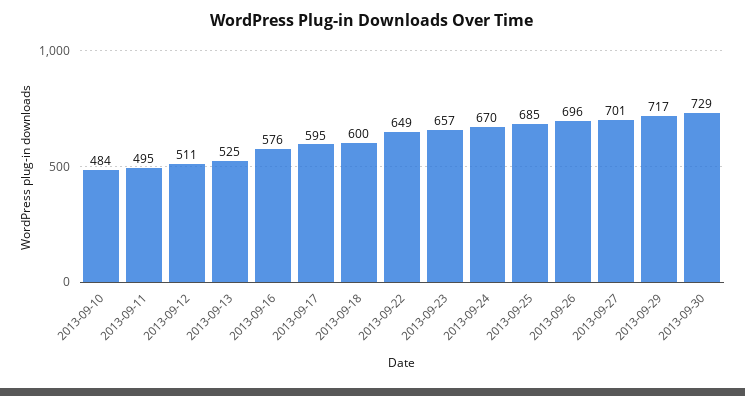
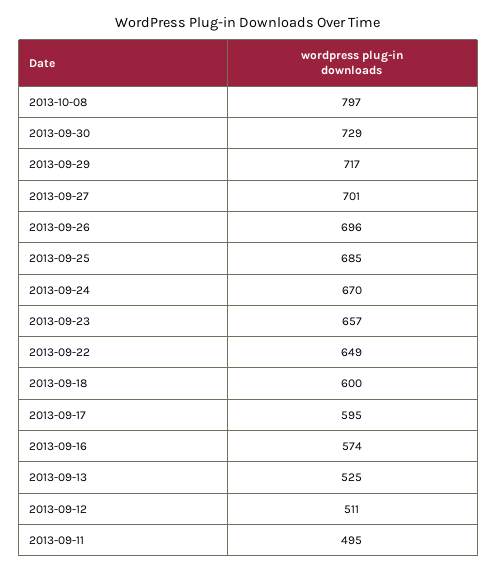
2013-09-10: 484 -> none
2013-09-16: 576 -> 574
2013-10-08: none -> 797

